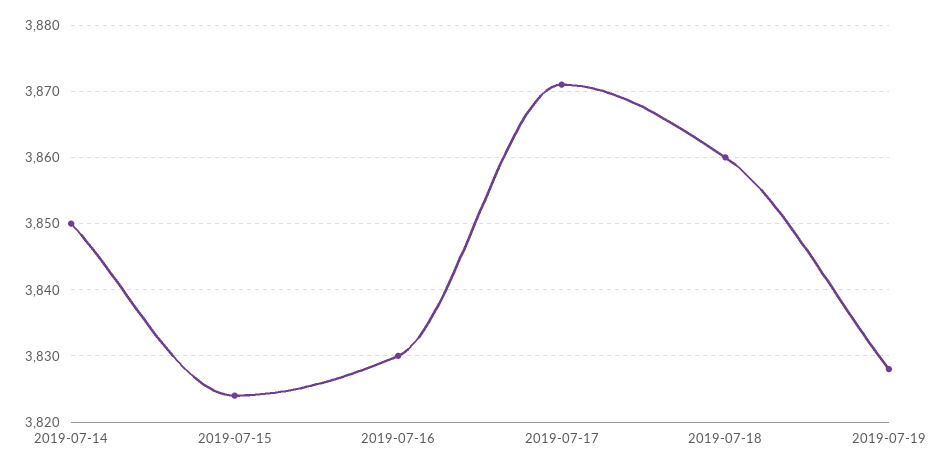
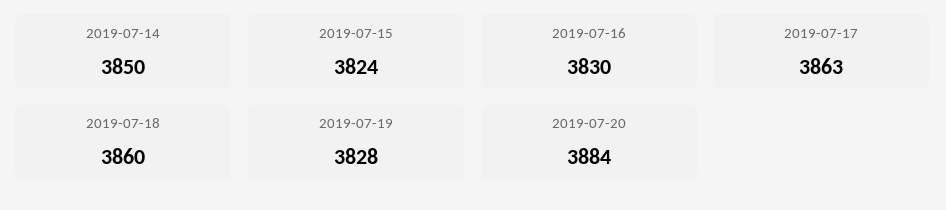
2019-07-17: 3871 -> 3863
2019-07-20: none -> 3884

